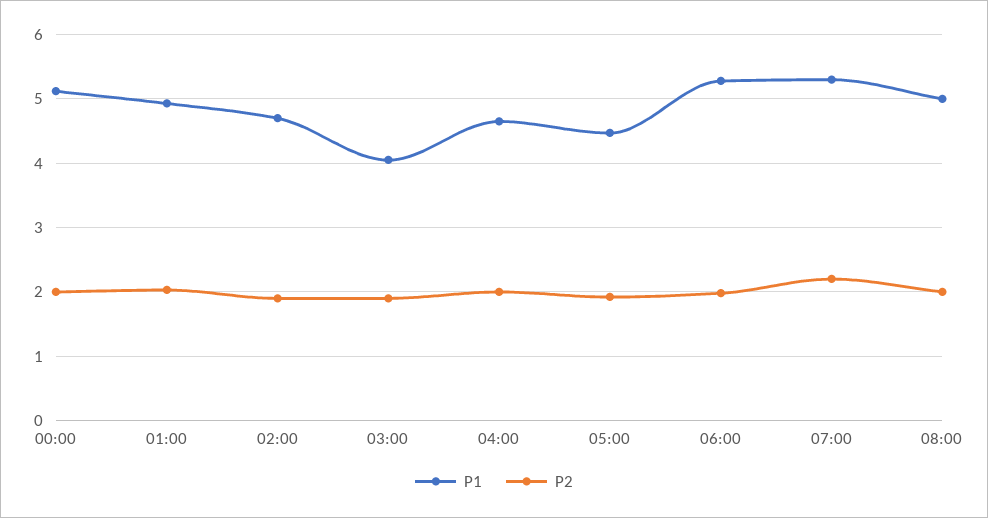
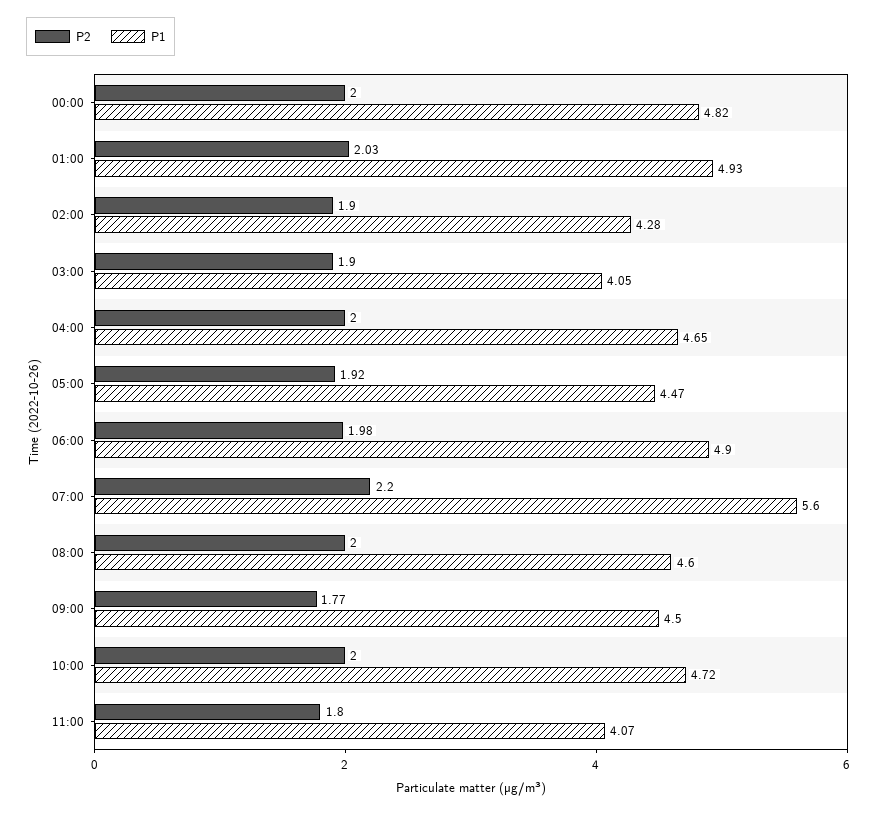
P1, 00:00: 5.1 -> 4.82
P1, 02:00: 4.7 -> 4.28
P1, 06:00: 5.3 -> 4.9
P1, 07:00: 5.3 -> 5.6
P1, 08:00: 5 -> 4.6
P2, 09:00: none -> 1.77
P1, 09:00: none -> 4.5
P2, 10:00: none -> 2
P1, 10:00: none -> 4.72
P2, 11:00: none -> 1.8
P1, 11:00: none -> 4.07

